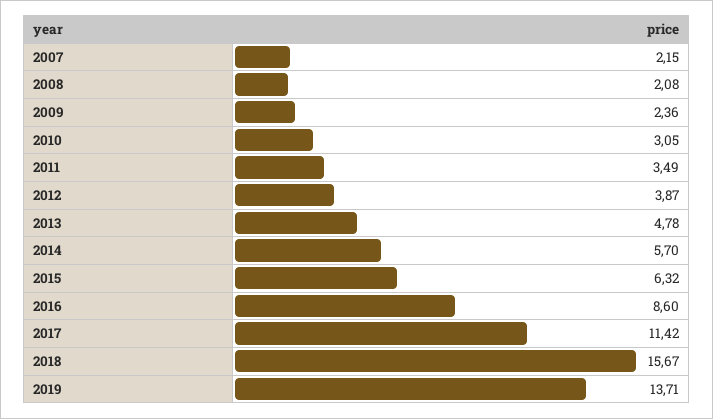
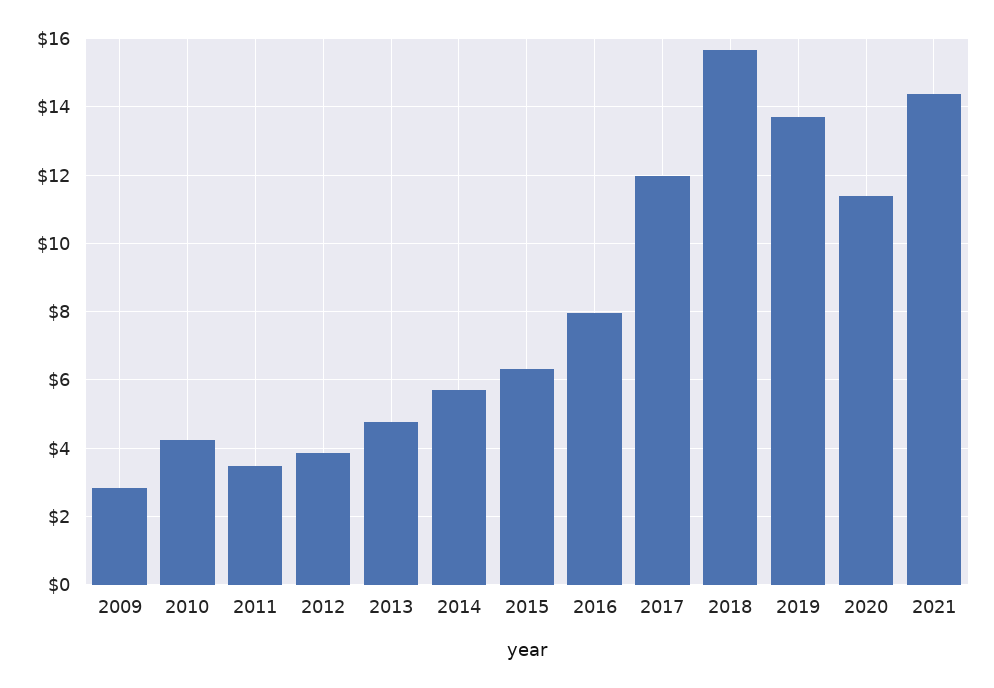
2007: 2.15 -> none
2008: 2.08 -> none
2009: 2.36 -> 2.8
2010: 3.05 -> 4.2
2016: 8.6 -> 8
2017: 11.42 -> 12
2020: none -> 11.4
2021: none -> 14.4

